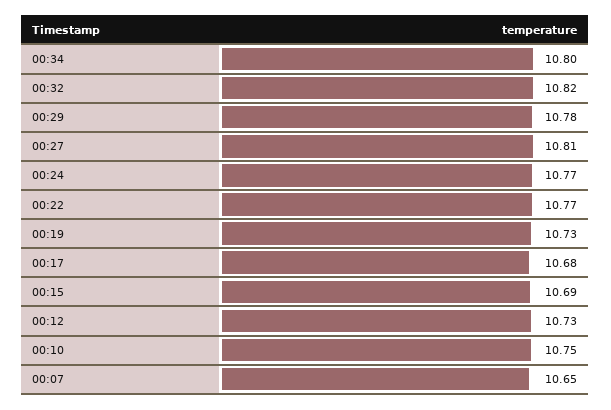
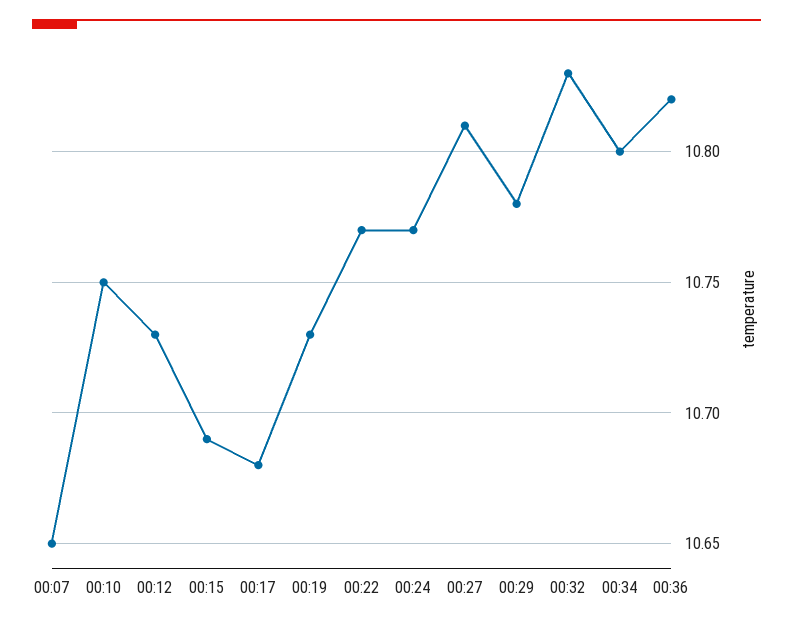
00:32: 10.82 -> 10.83
00:36: none -> 10.82

